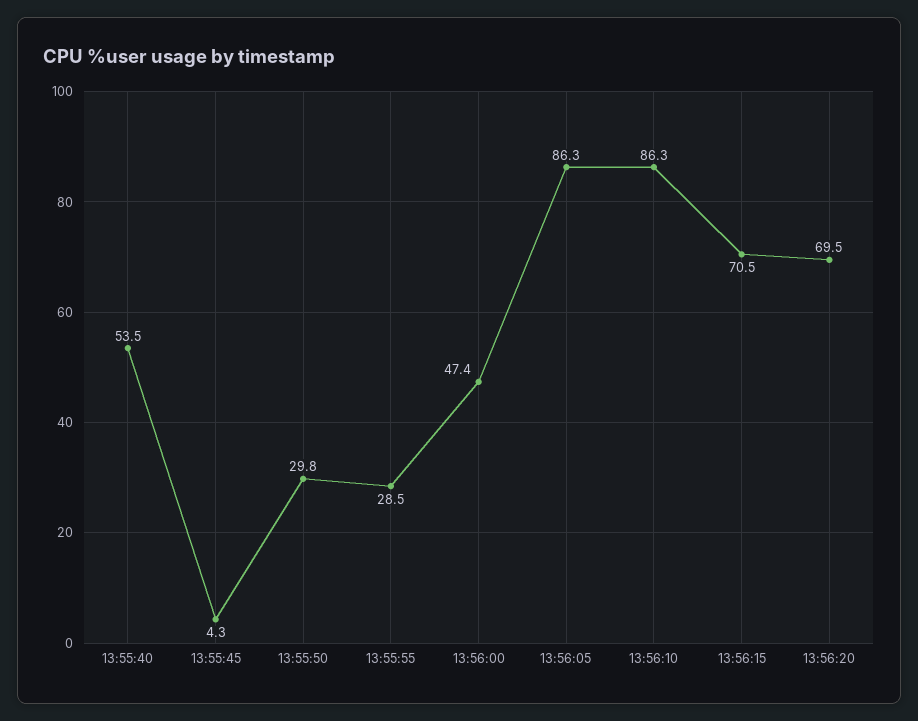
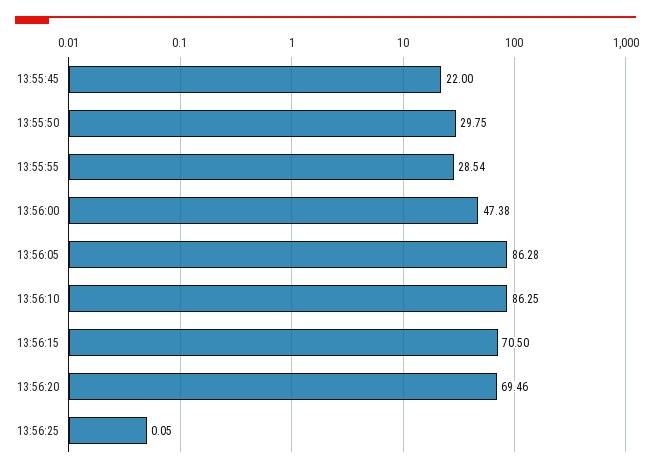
13:55:40: 53.5 -> none
13:55:45: 4.3 -> 22
13:56:25: none -> 0.05

